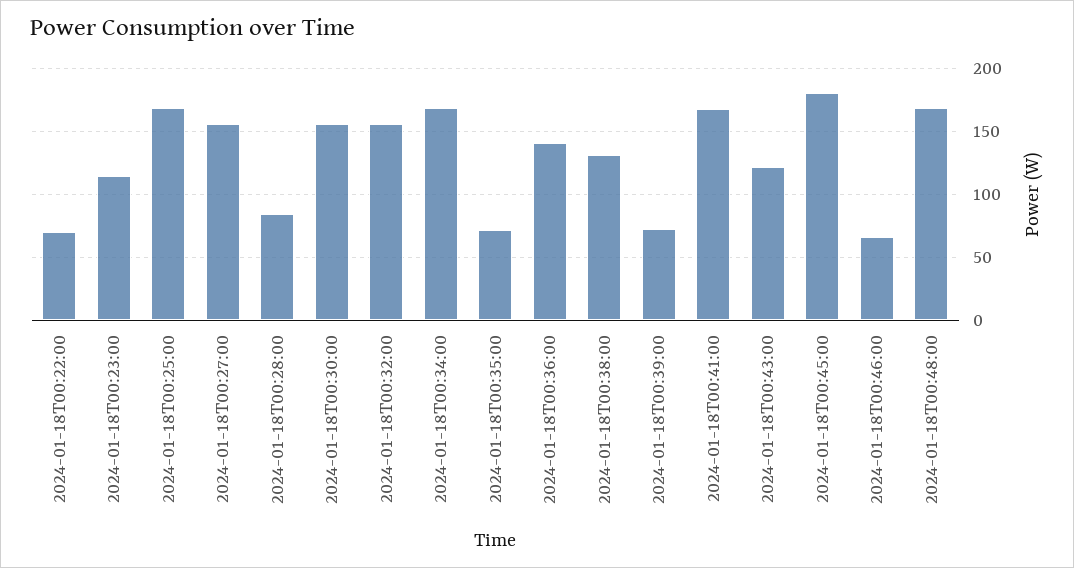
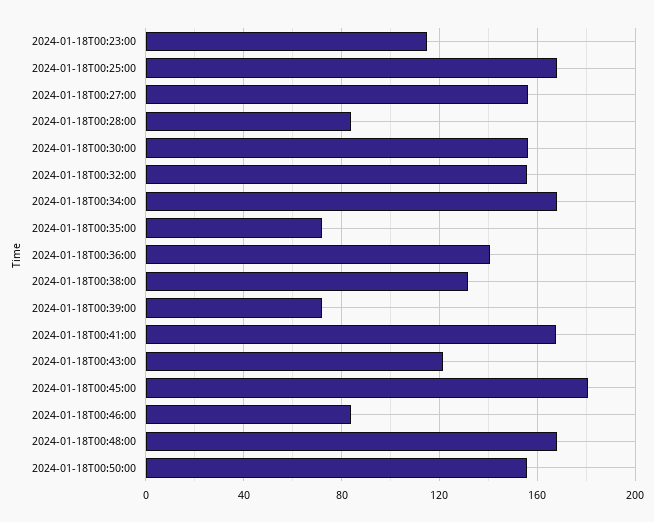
2024-01-18T00:22:00: 70 -> none
2024-01-18T00:46:00: 65 -> 85
2024-01-18T00:50:00: none -> 155

